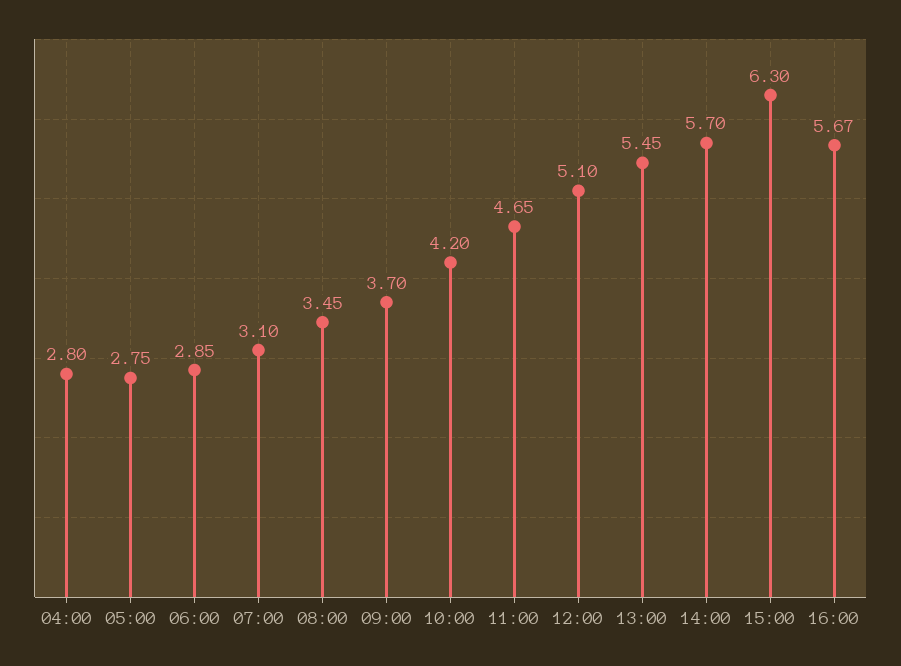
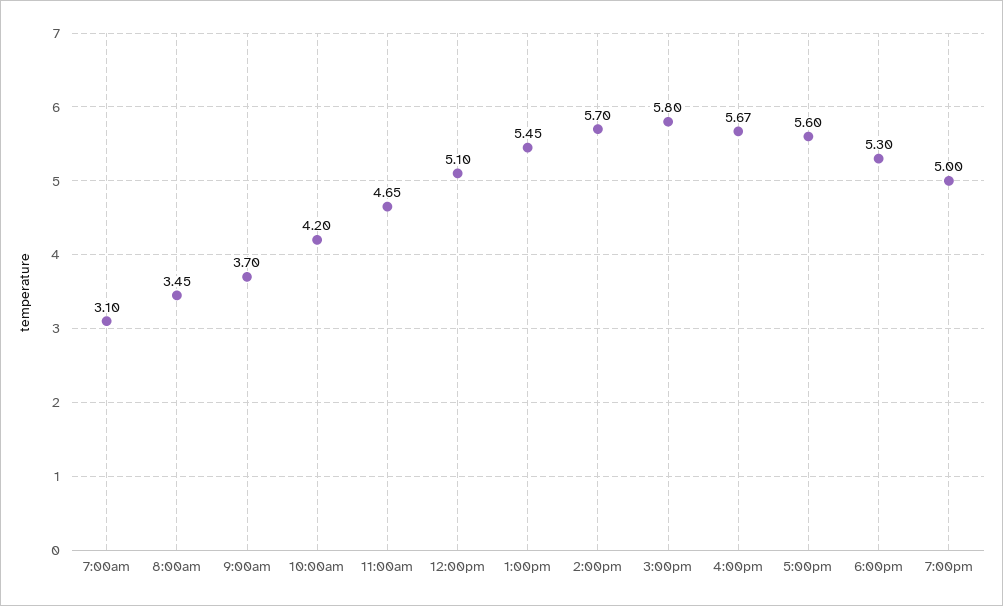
04:00: 2.8 -> none
05:00: 2.75 -> none
06:00: 2.85 -> none
15:00: 6.3 -> 5.8
5:00pm: none -> 5.6
6:00pm: none -> 5.3
7:00pm: none -> 5

